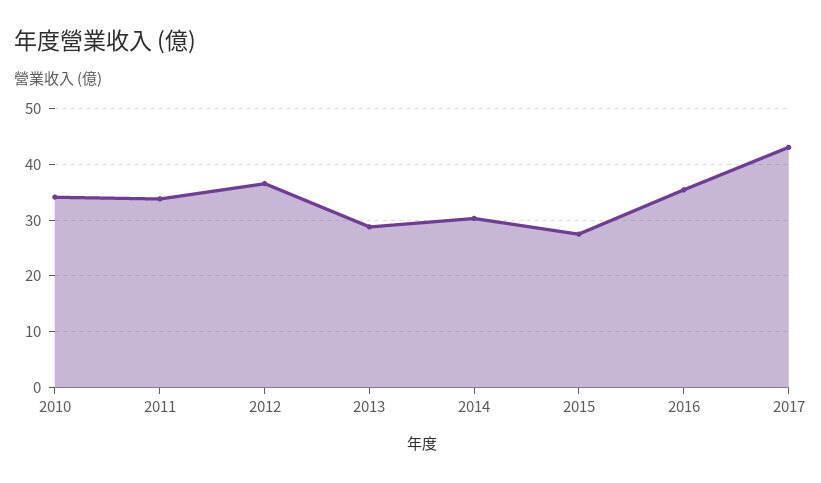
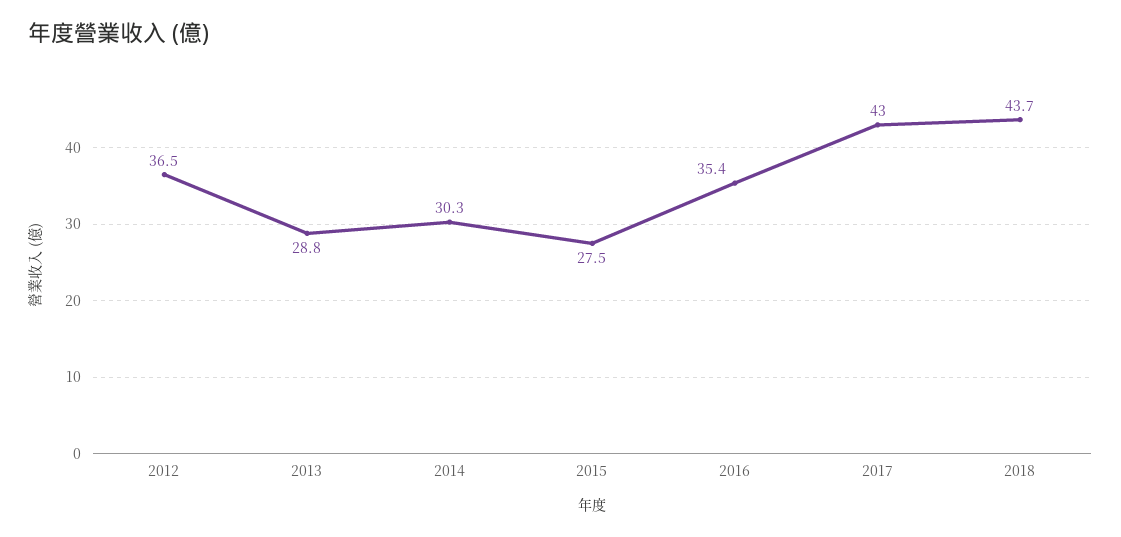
2010: 34 -> none
2011: 34 -> none
2018: none -> 43.7

